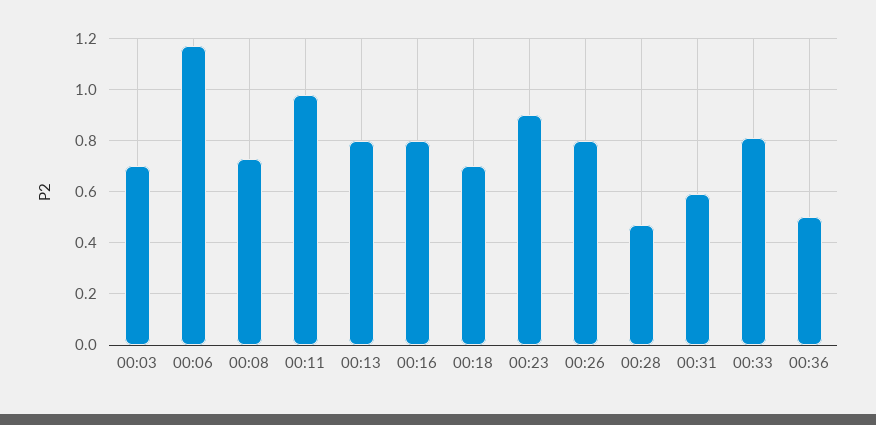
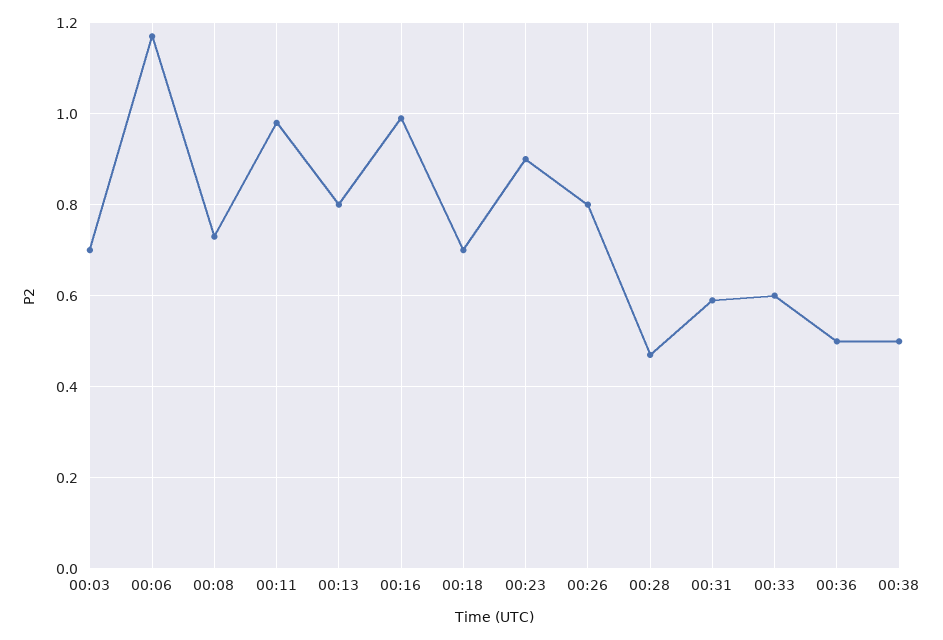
00:16: 0.8 -> 1
00:33: 0.8 -> 0.6
00:38: none -> 0.5

